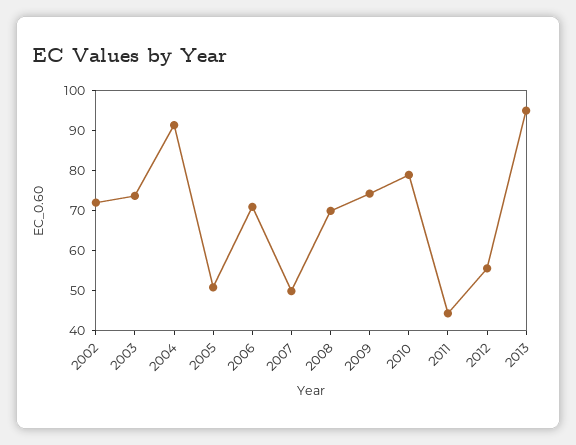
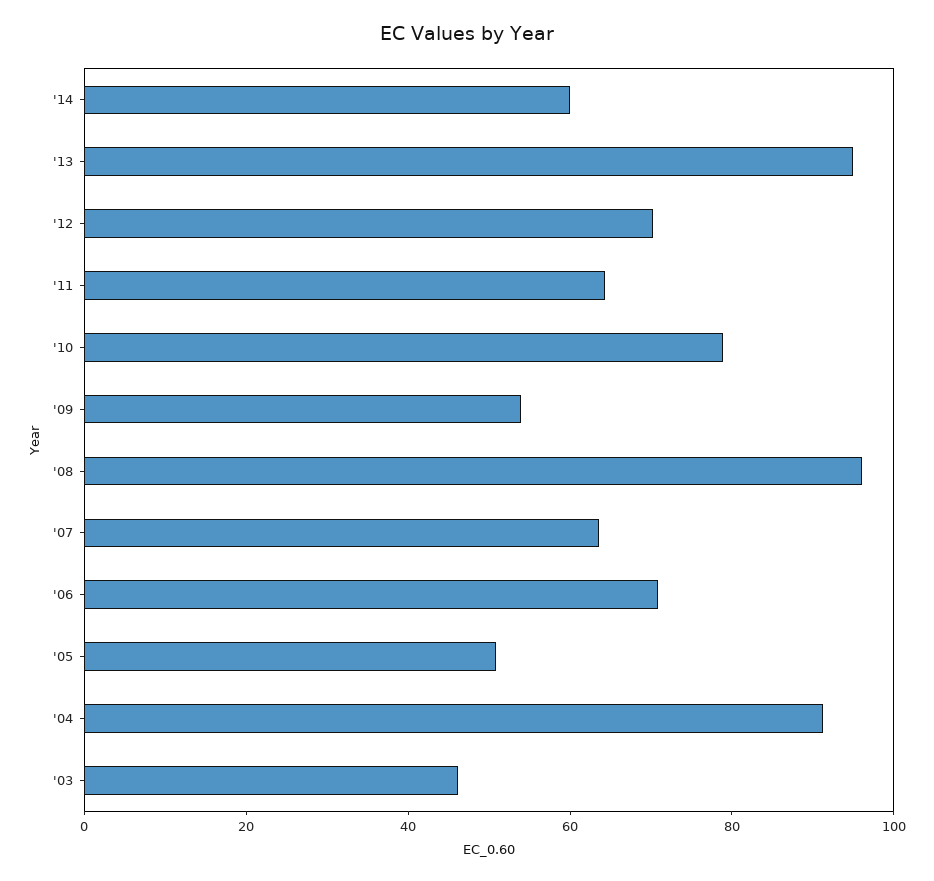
2002: 72 -> none
2003: 74 -> 45
2007: 50 -> 65
2008: 70 -> 95
2009: 74 -> 55
2011: 44 -> 65
2012: 56 -> 70
'14: none -> 60

